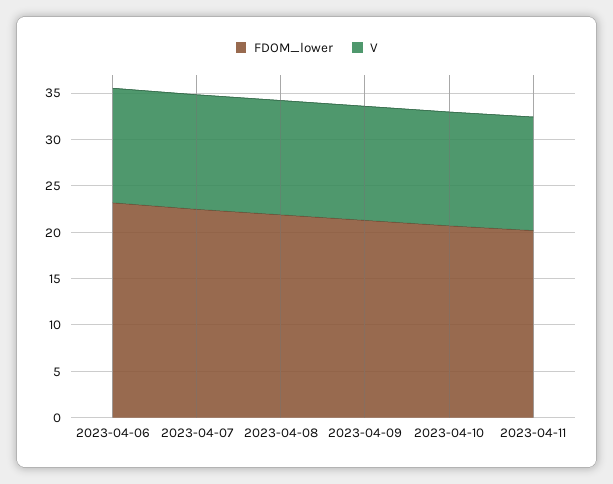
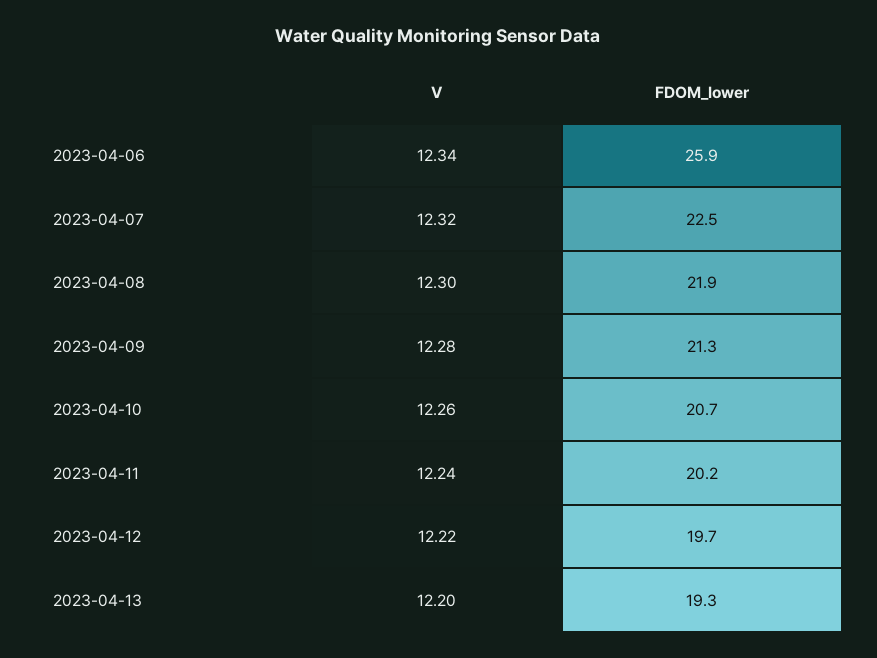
FDOM_lower, 2023-04-06: 23 -> 25.9
V, 2023-04-12: none -> 12.22
FDOM_lower, 2023-04-12: none -> 19.7
V, 2023-04-13: none -> 12.2
FDOM_lower, 2023-04-13: none -> 19.3

